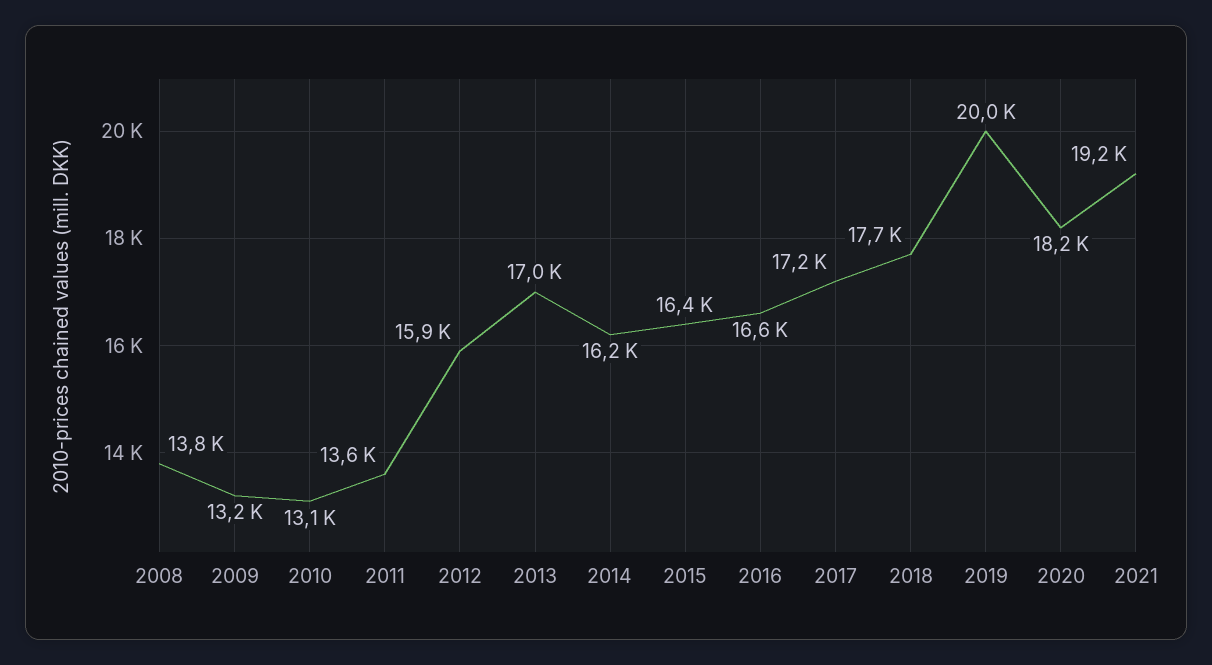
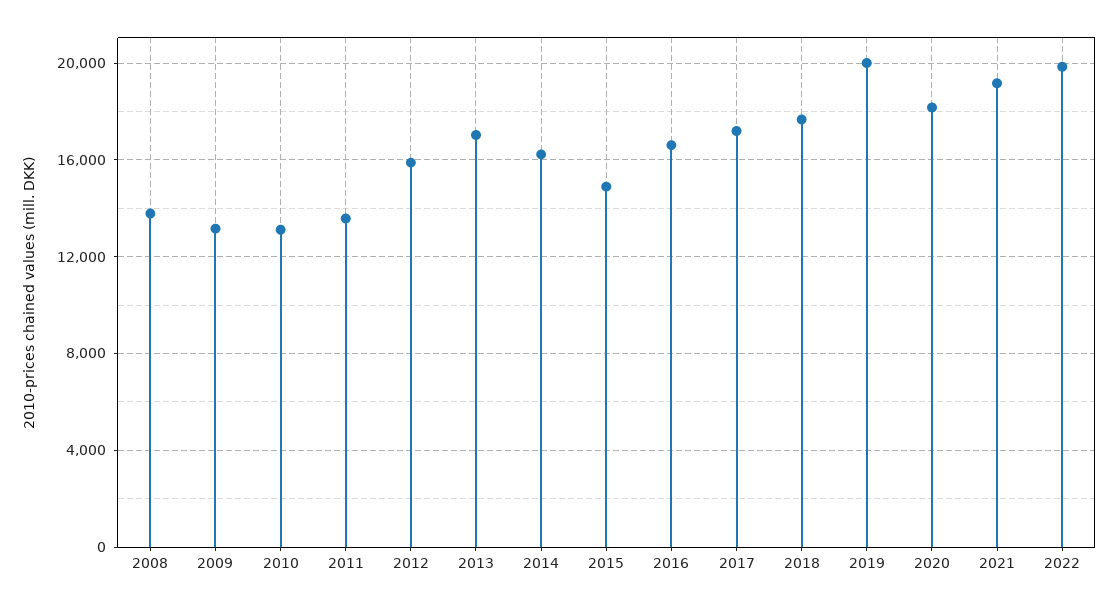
2015: 16400 -> 15000
2022: none -> 20000

